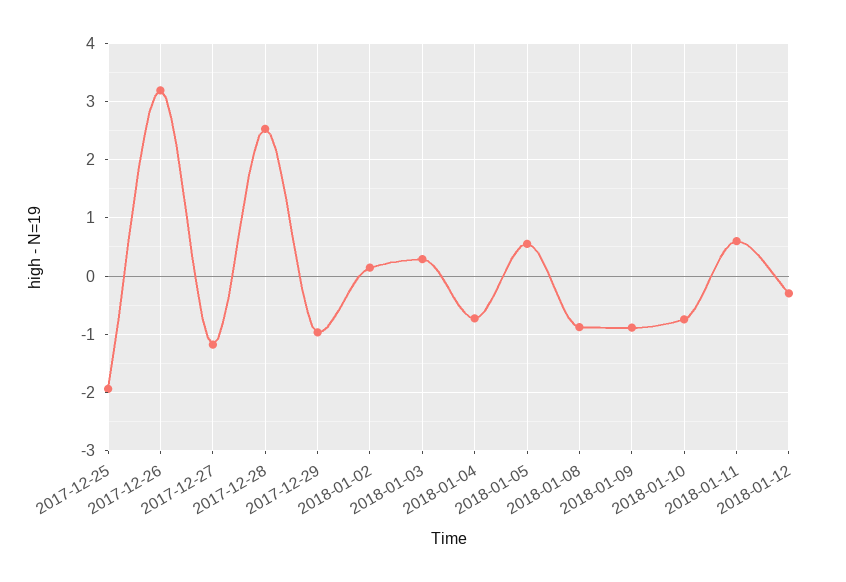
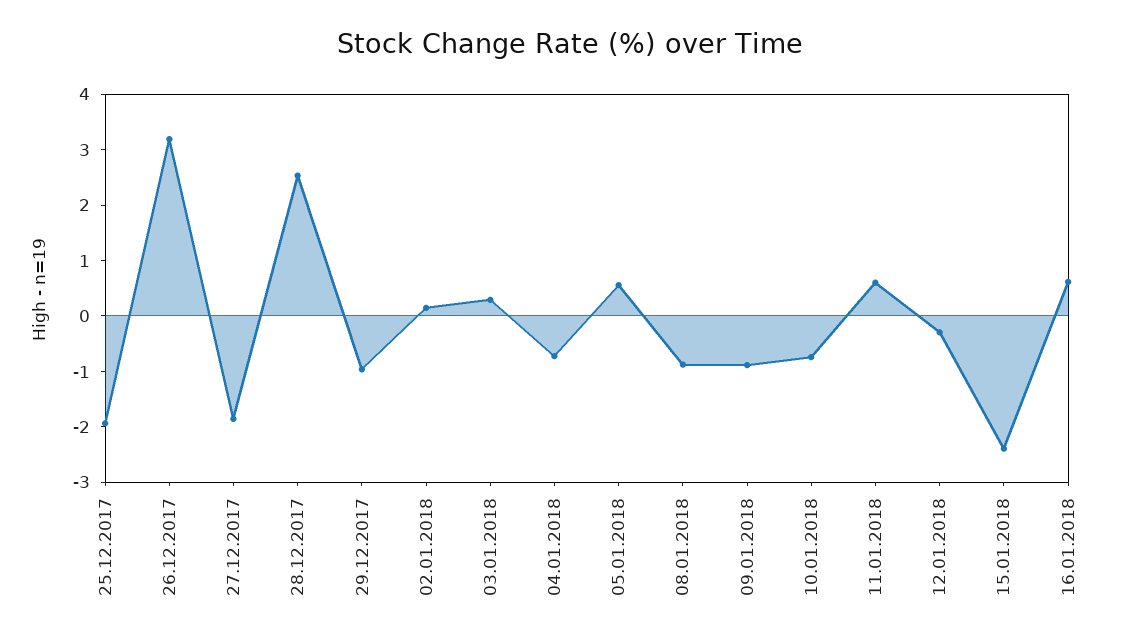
2017-12-27: -1.2 -> -1.8
15.01.2018: none -> -2.4
16.01.2018: none -> 0.6

